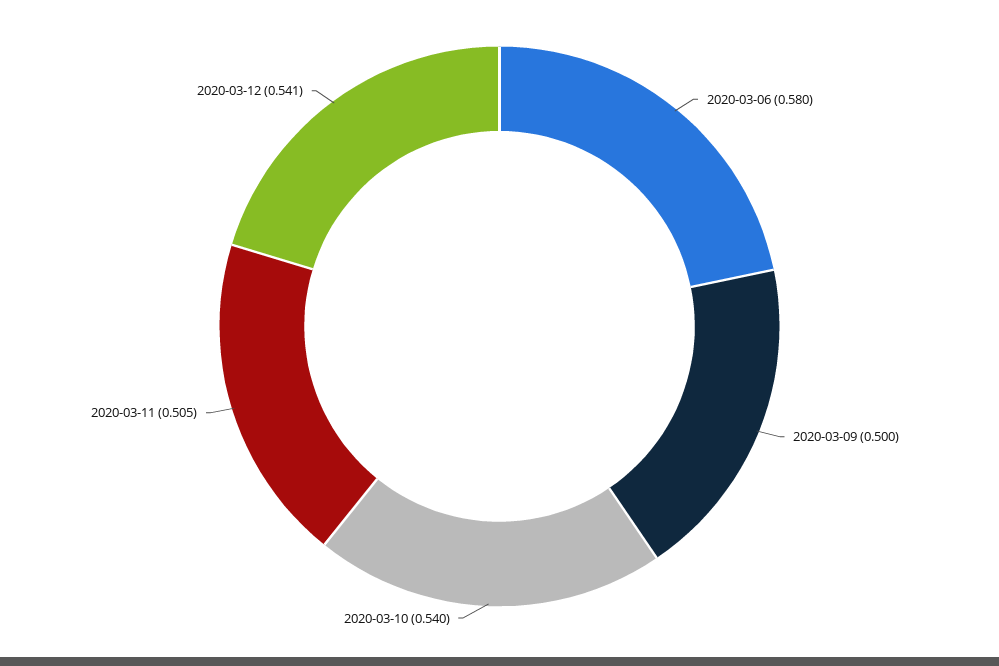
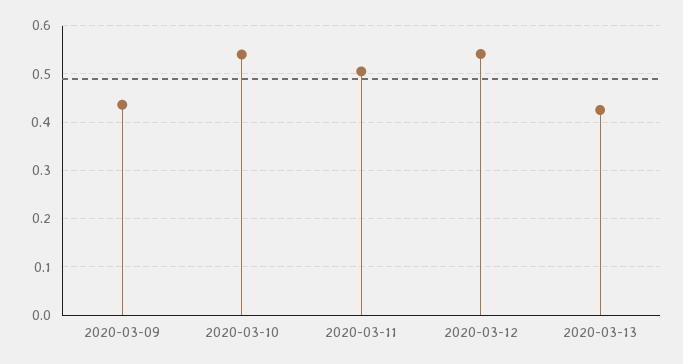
2020-03-06: 0.58 -> none
2020-03-09: 0.5 -> 0.44
2020-03-13: none -> 0.42

